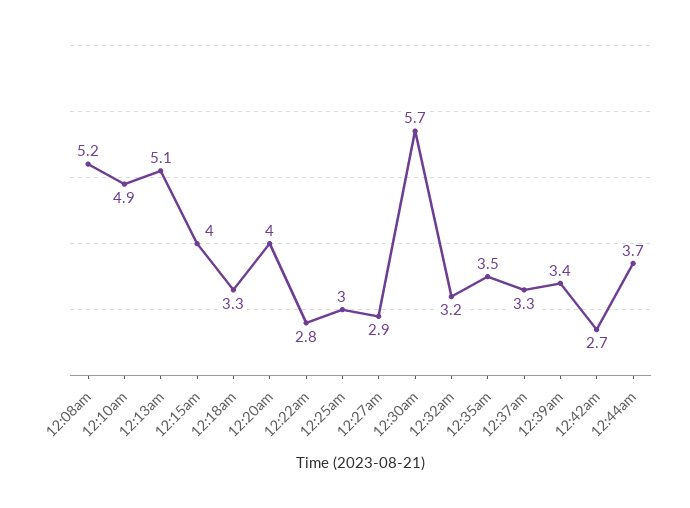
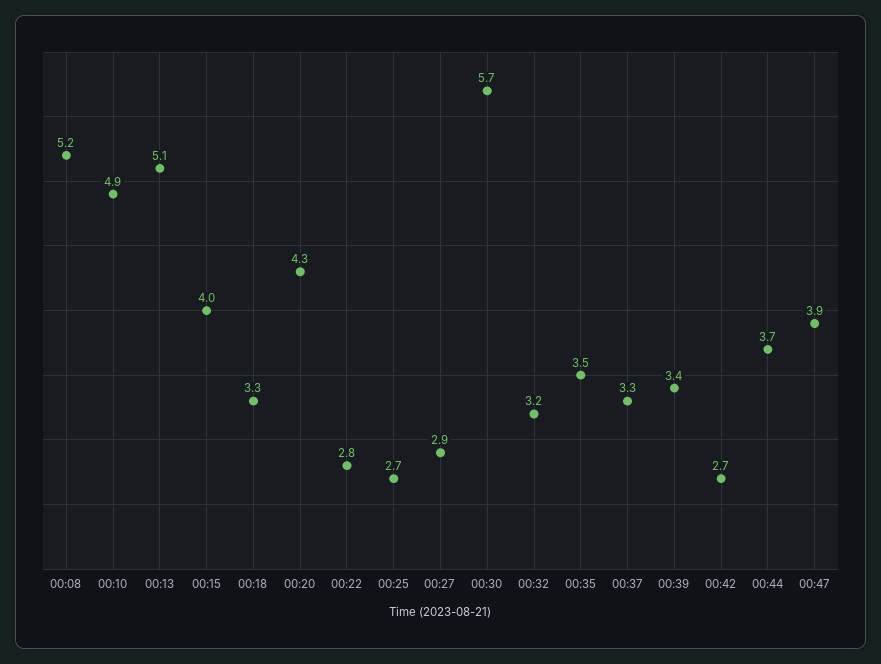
12:20am: 4 -> 4.3
12:25am: 3 -> 2.7
00:47: none -> 3.9

